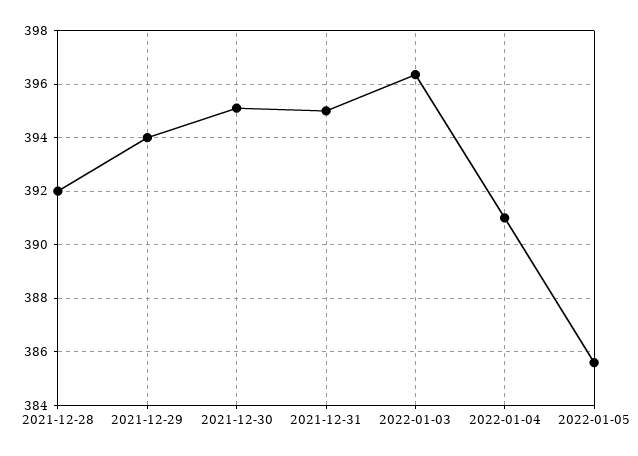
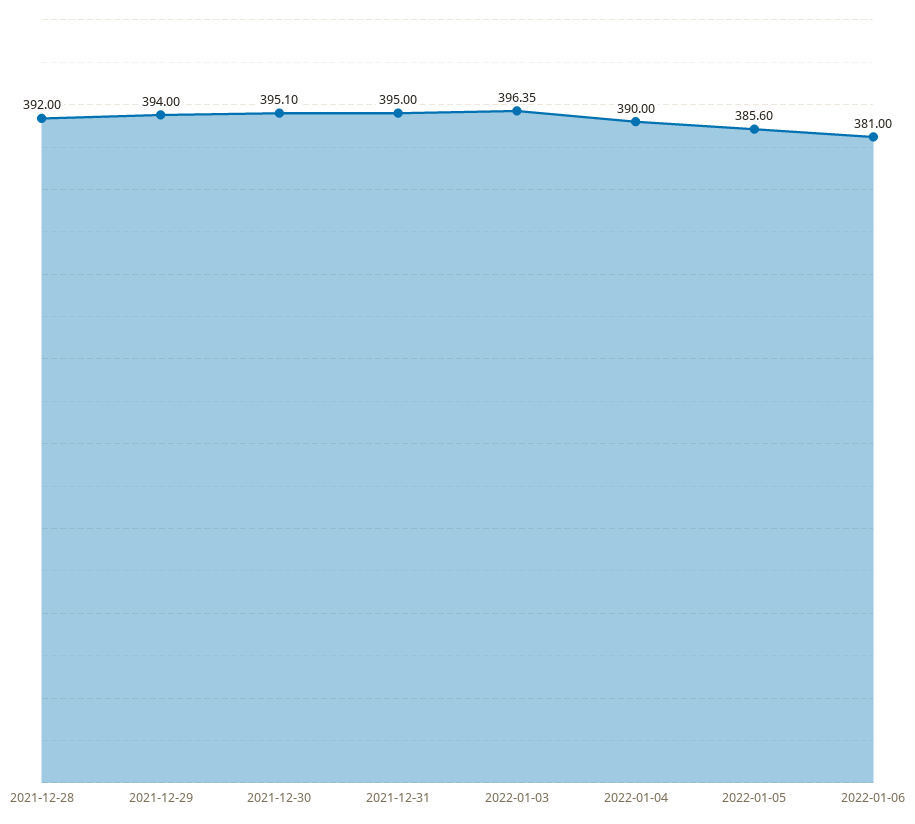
2022-01-04: 391 -> 390
2022-01-06: none -> 381

